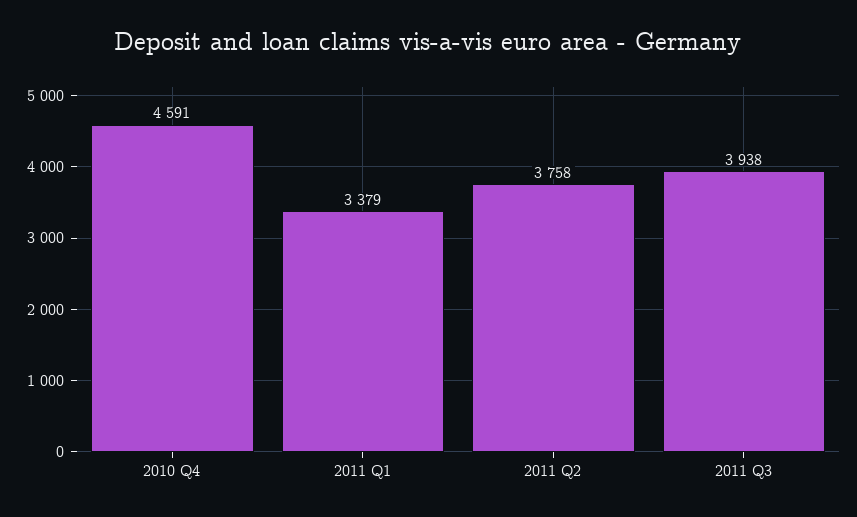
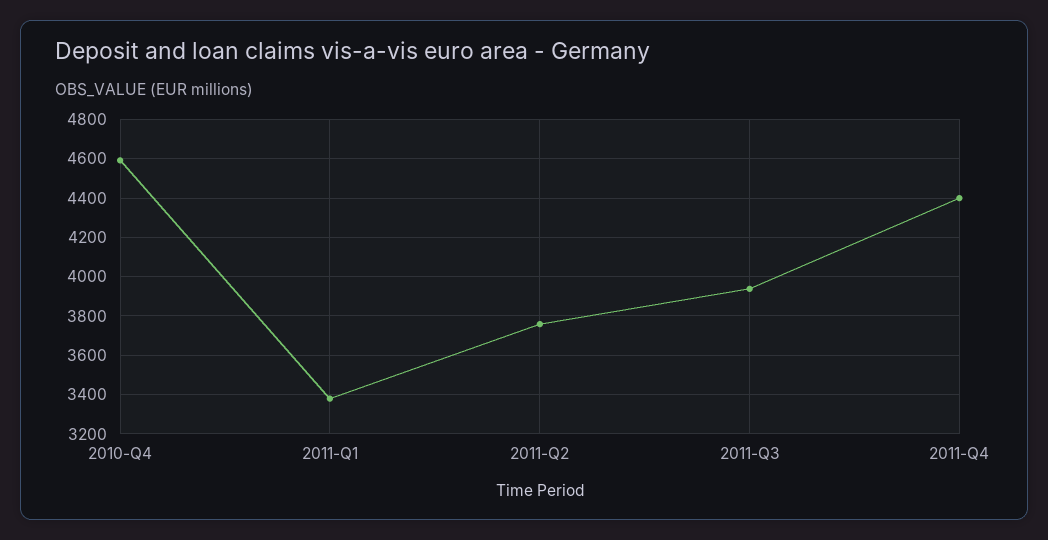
2011-Q4: none -> 4400

